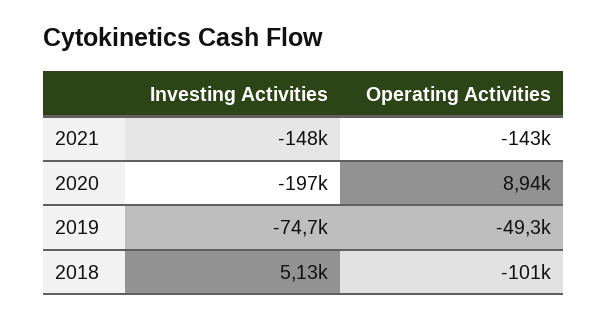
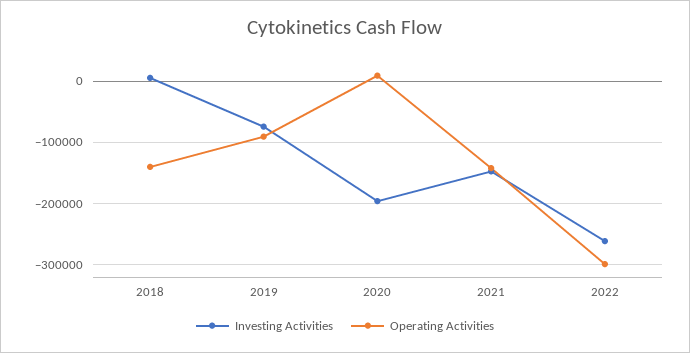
Operating Activities, 2019: -49300 -> -90000
Operating Activities, 2018: -101000 -> -140000
Investing Activities, 2022: none -> -260000
Operating Activities, 2022: none -> -300000

